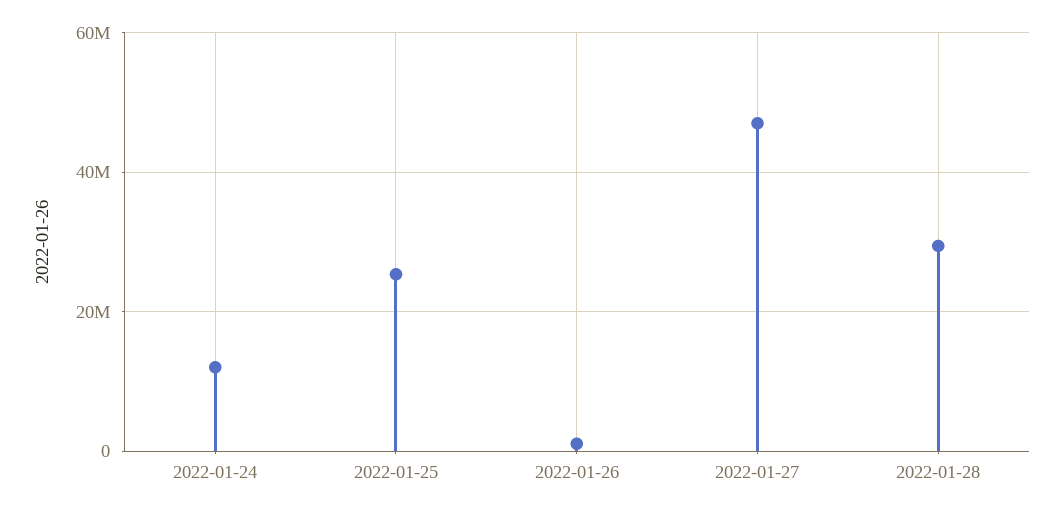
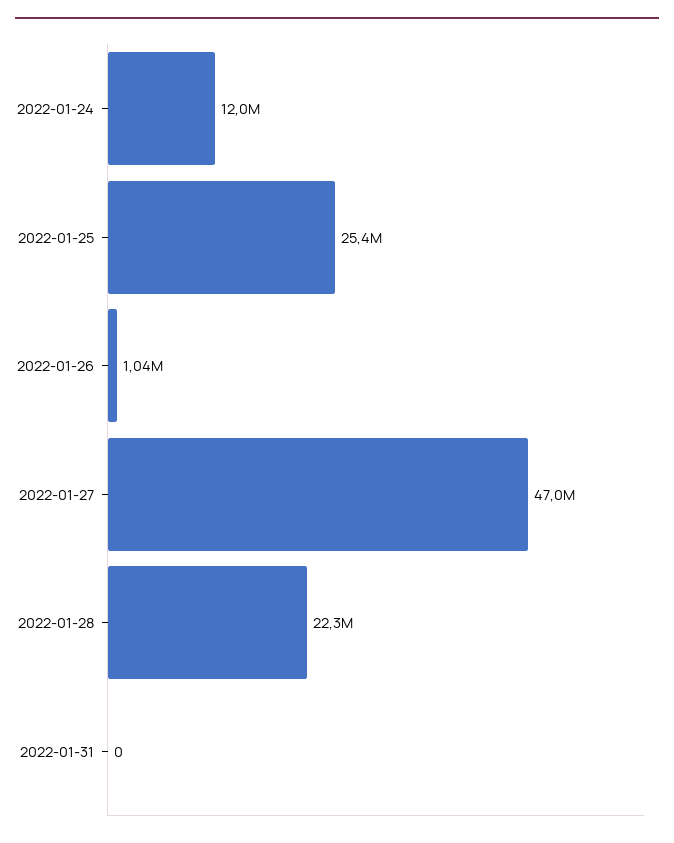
2022-01-28: 30000000 -> 22300000
2022-01-31: none -> 0

